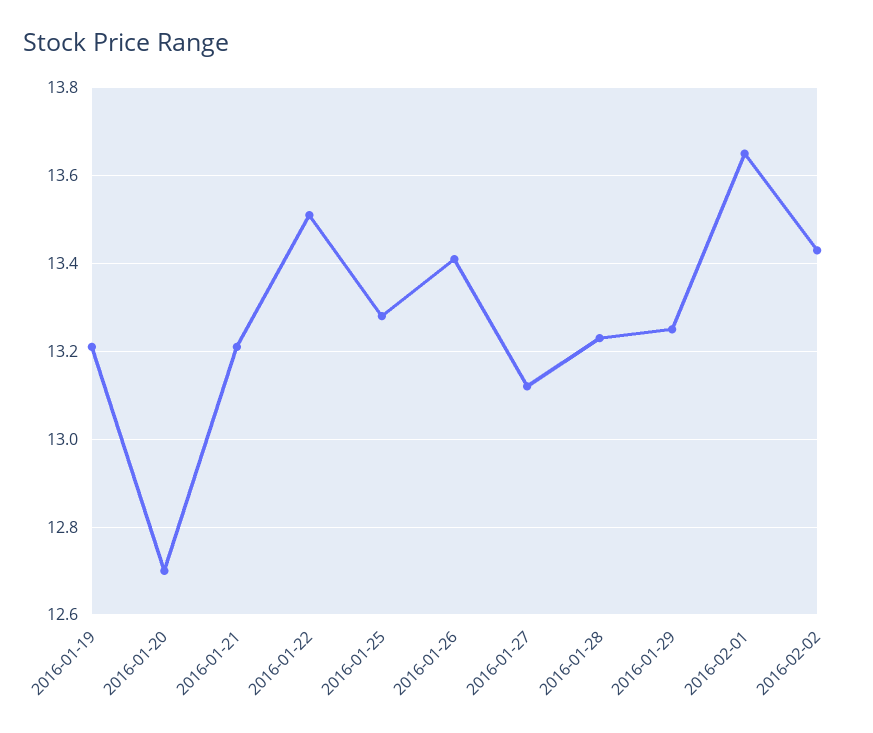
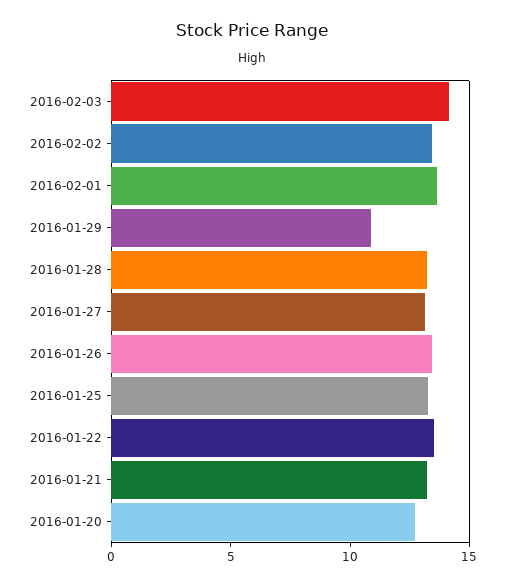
2016-01-19: 13.2 -> none
2016-01-29: 13.25 -> 11
2016-02-03: none -> 14

